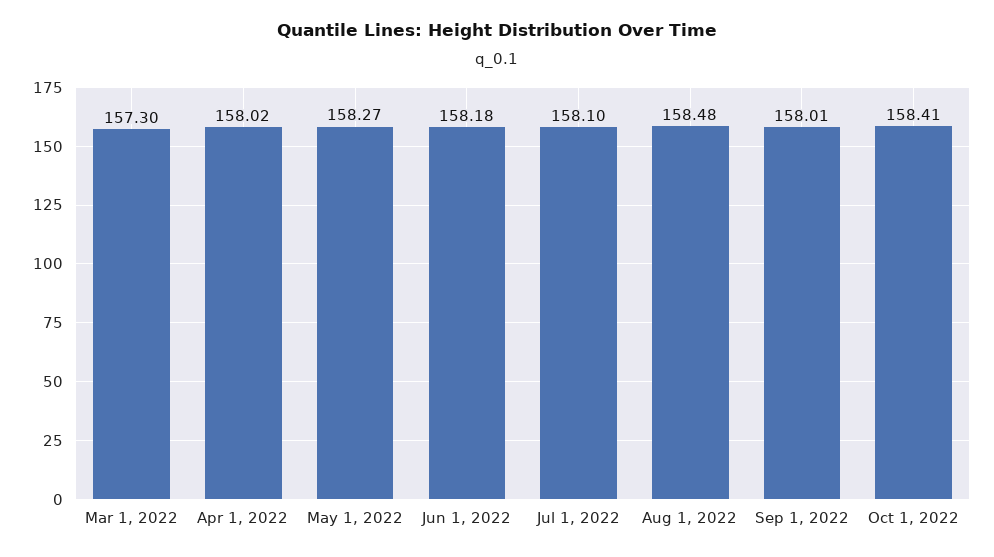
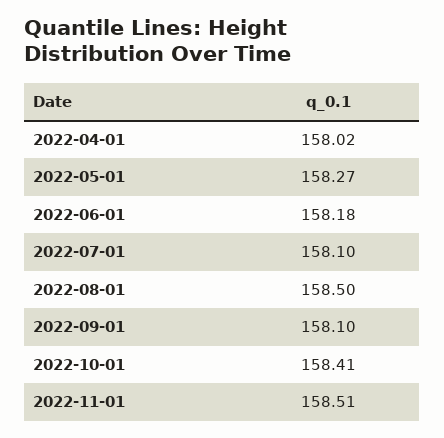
Mar 1, 2022: 157.3 -> none
Aug 1, 2022: 158.48 -> 158.5
Sep 1, 2022: 158.01 -> 158.1
2022-11-01: none -> 158.51

